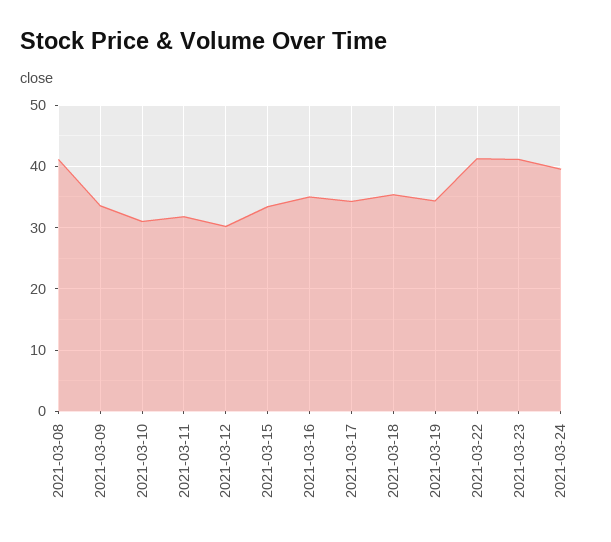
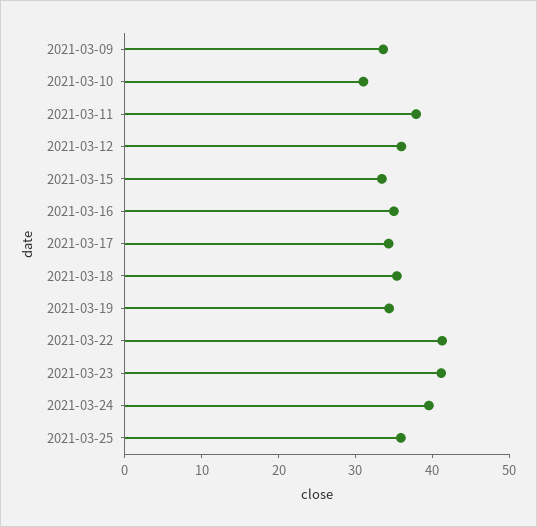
2021-03-08: 41 -> none
2021-03-11: 32 -> 38
2021-03-12: 30 -> 36
2021-03-25: none -> 36

